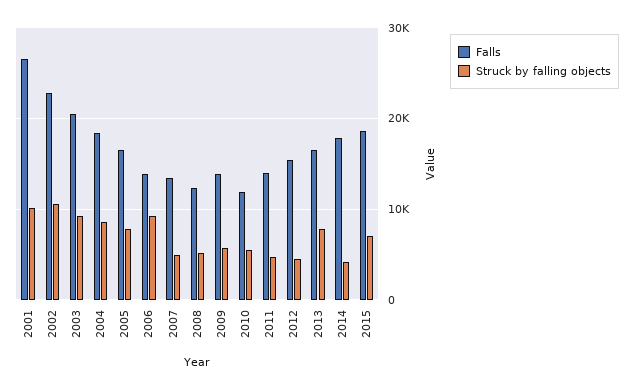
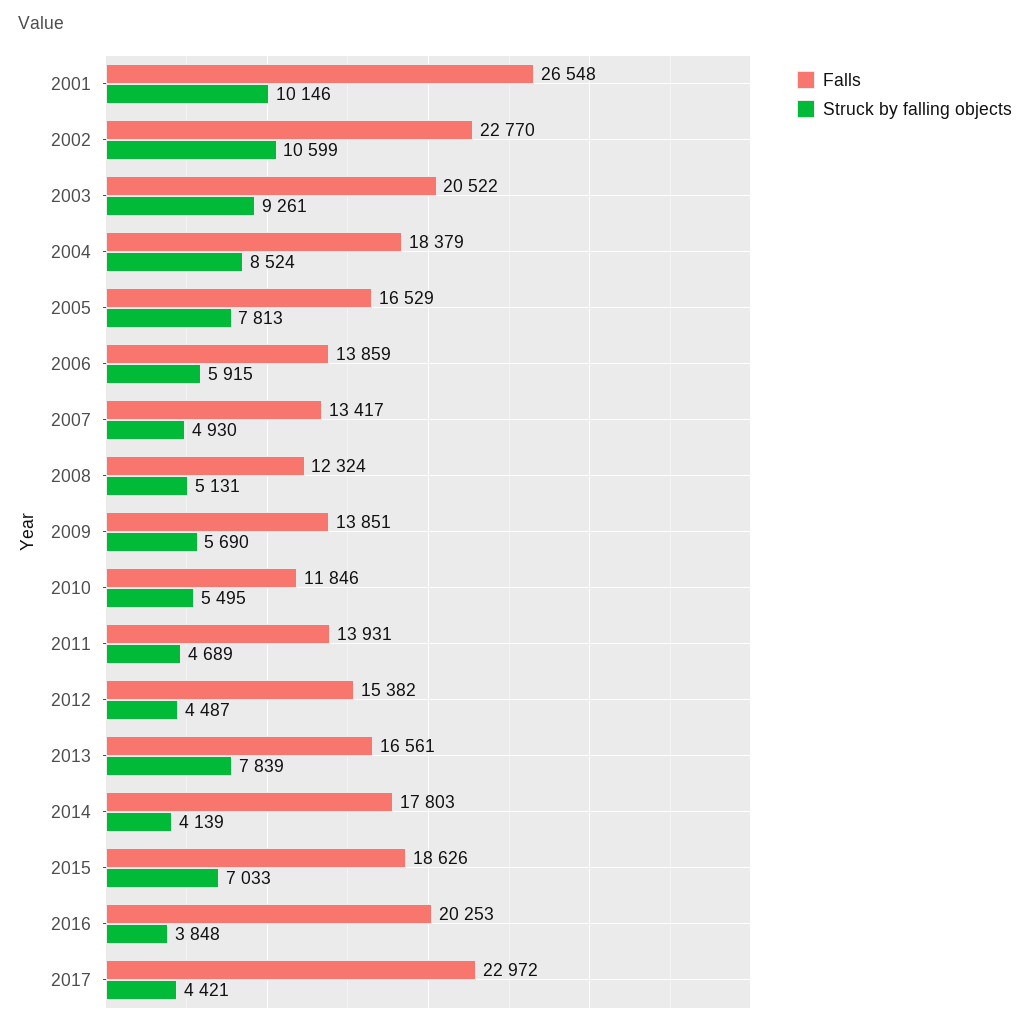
Struck by falling objects, 2006: 9000 -> 5915
Falls, 2016: none -> 20253
Struck by falling objects, 2016: none -> 3848
Falls, 2017: none -> 22972
Struck by falling objects, 2017: none -> 4421

